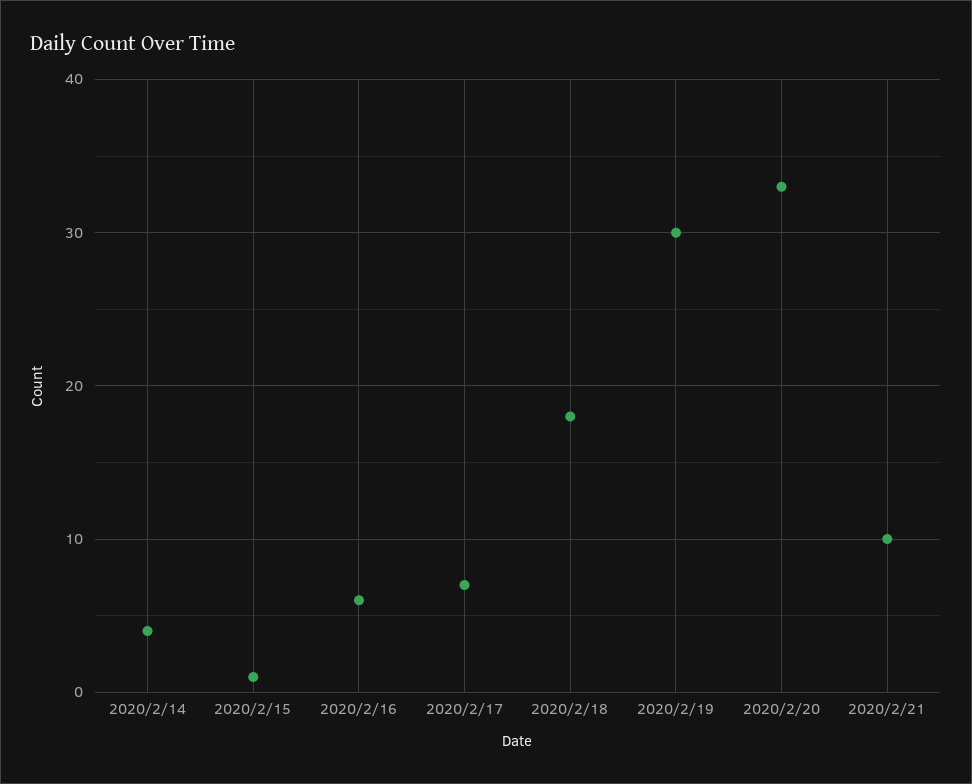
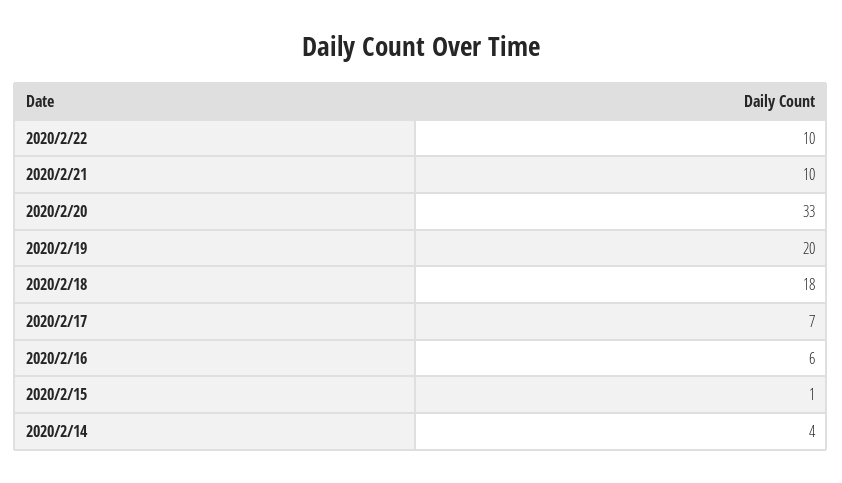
2020/2/19: 30 -> 20
2020/2/22: none -> 10

